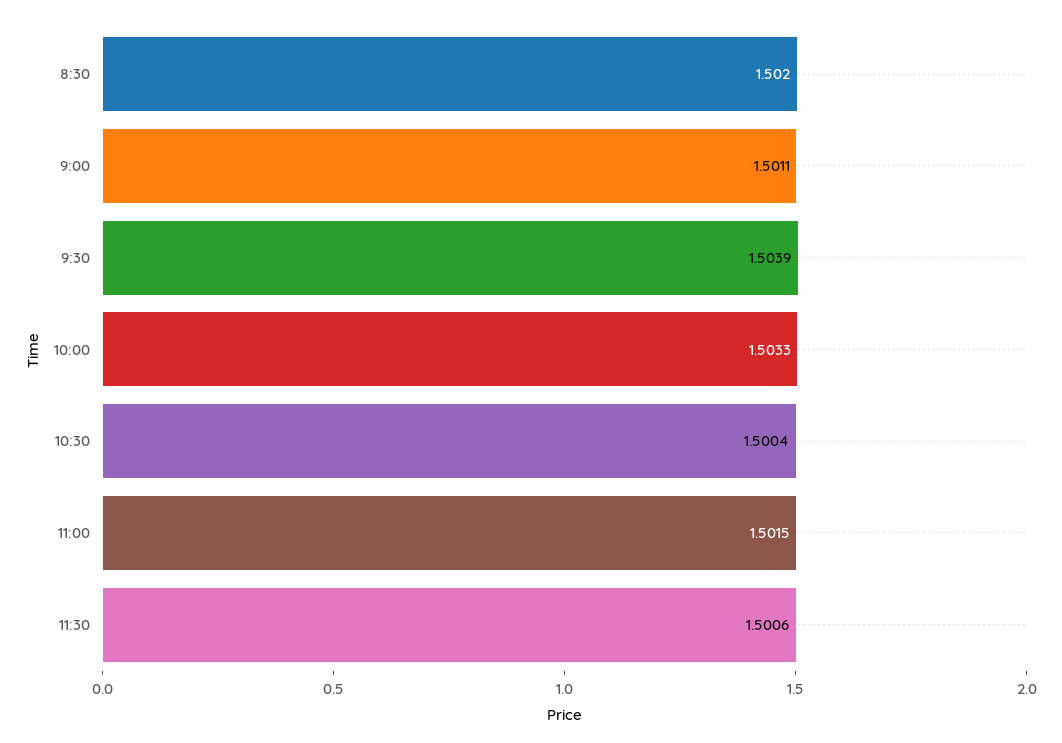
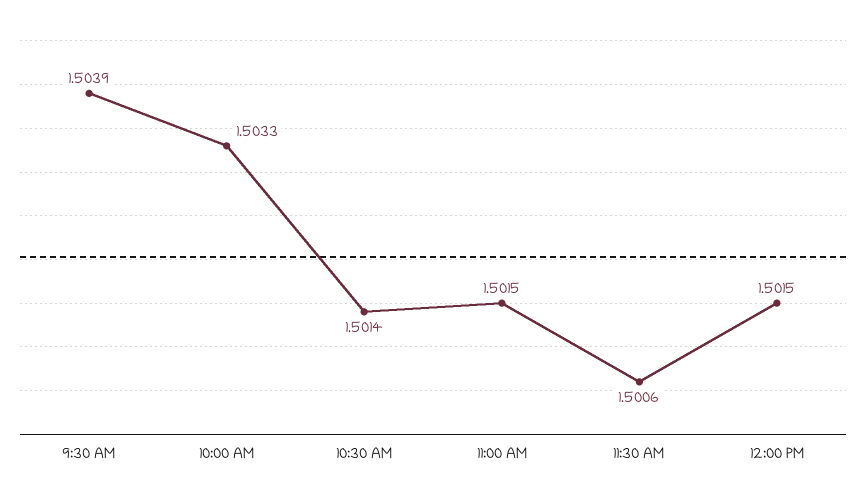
8:30: 1.502 -> none
9:00: 1.5011 -> none
10:30: 1.5004 -> 1.5014
12:00 PM: none -> 1.5015

